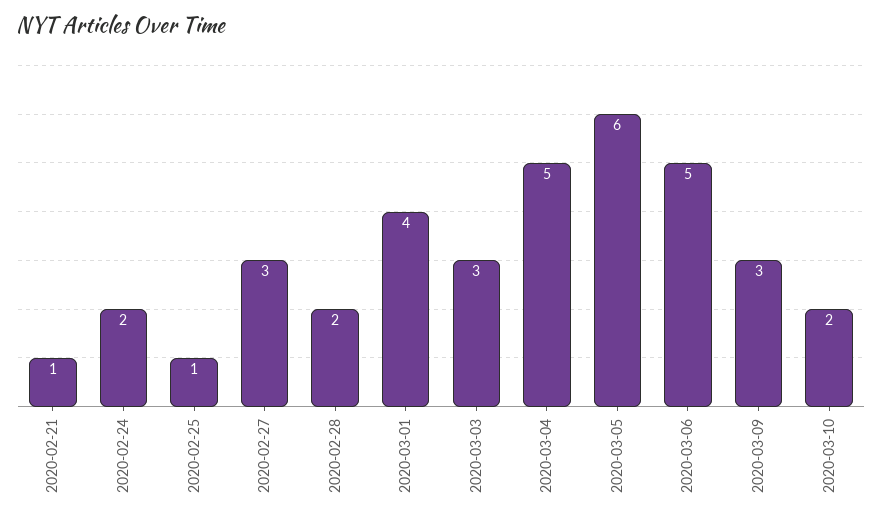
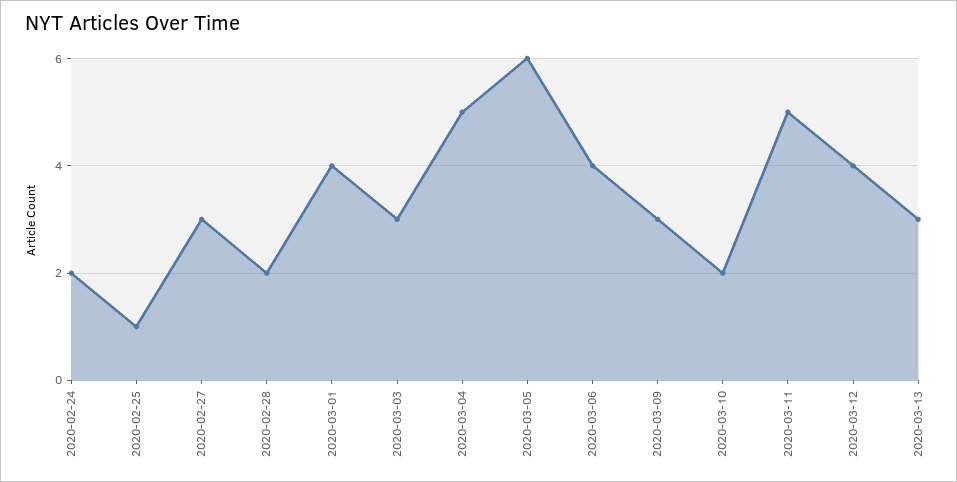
2020-02-21: 1 -> none
2020-03-06: 5 -> 4
2020-03-11: none -> 5
2020-03-12: none -> 4
2020-03-13: none -> 3

